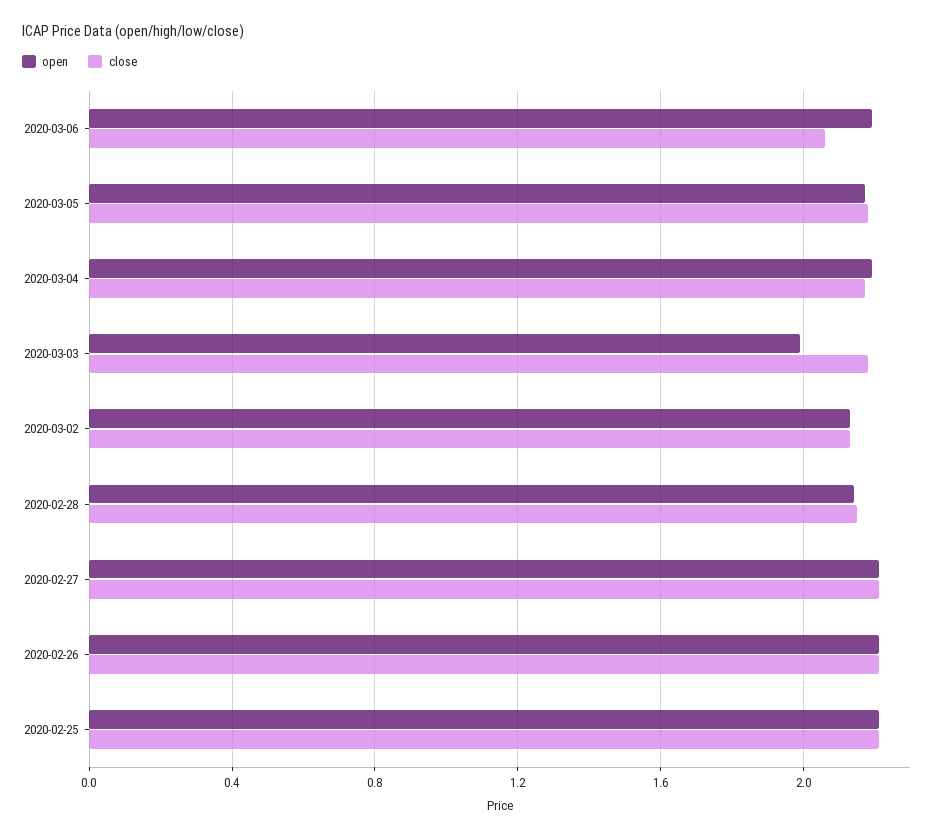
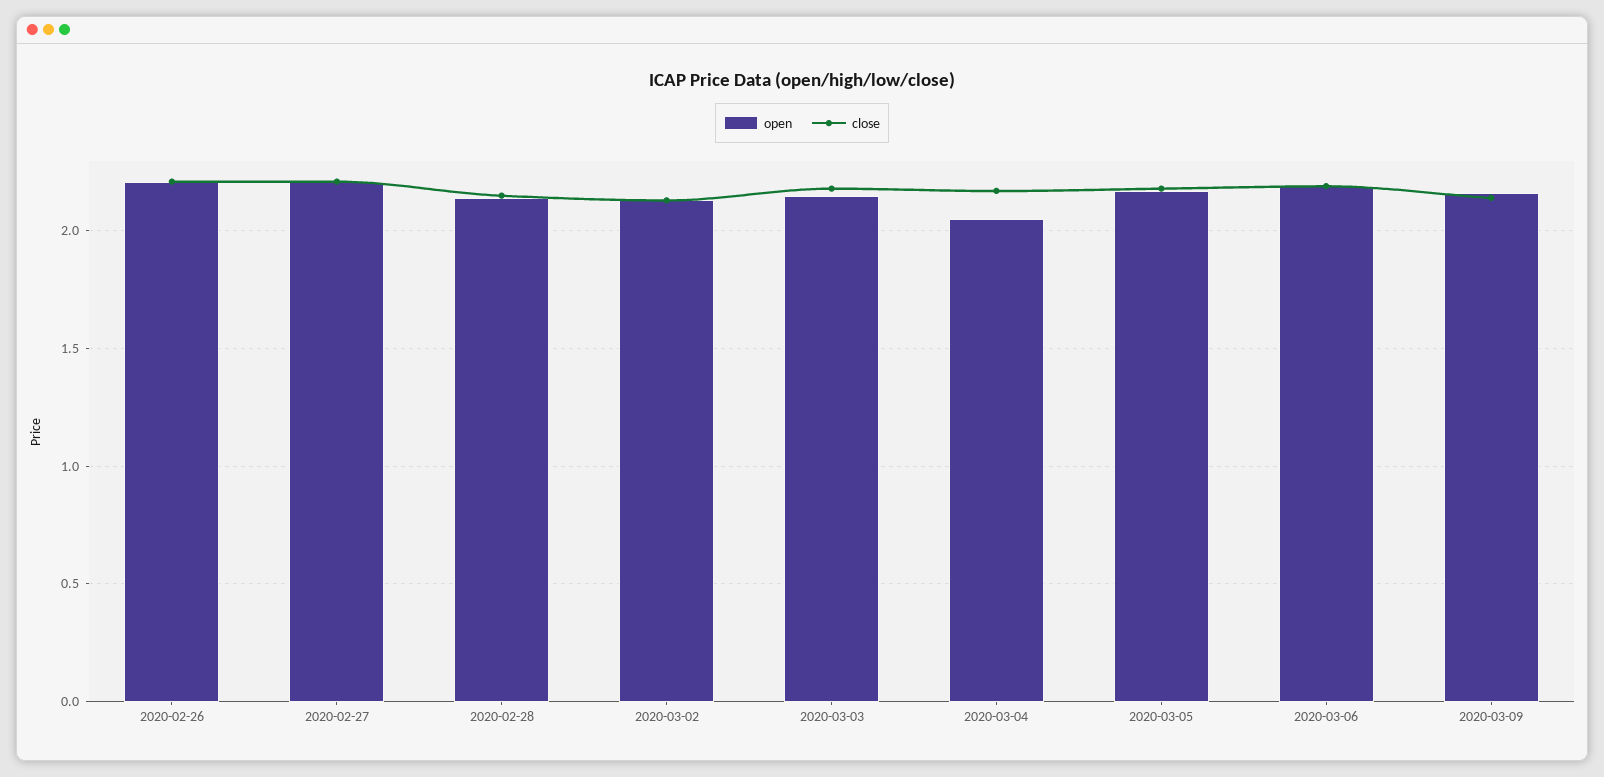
close, 2020-03-06: 2.05 -> 2.2
open, 2020-03-04: 2.2 -> 2.05
open, 2020-03-03: 2 -> 2.15
open, 2020-02-25: 2.2 -> none
close, 2020-02-25: 2.2 -> none
open, 2020-03-09: none -> 2.15
close, 2020-03-09: none -> 2.15

